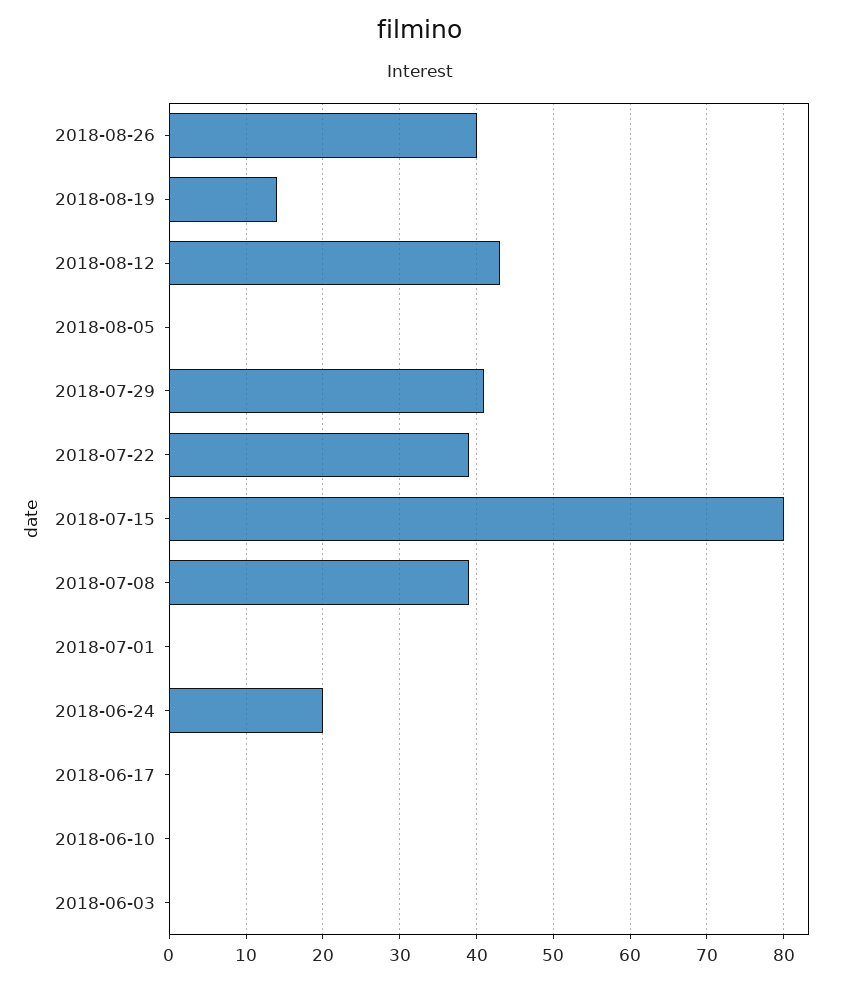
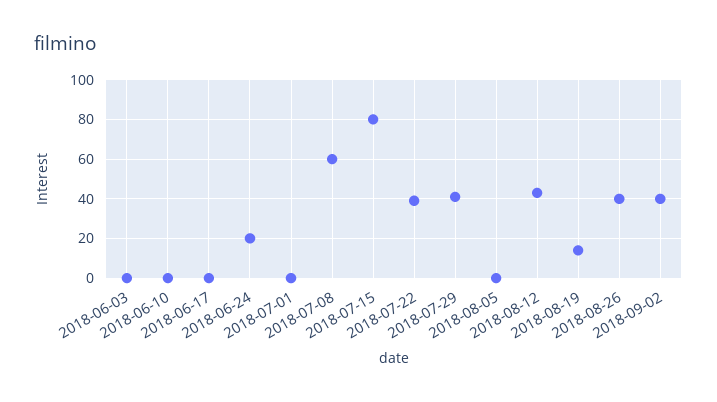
2018-07-08: 39 -> 60
2018-09-02: none -> 40

